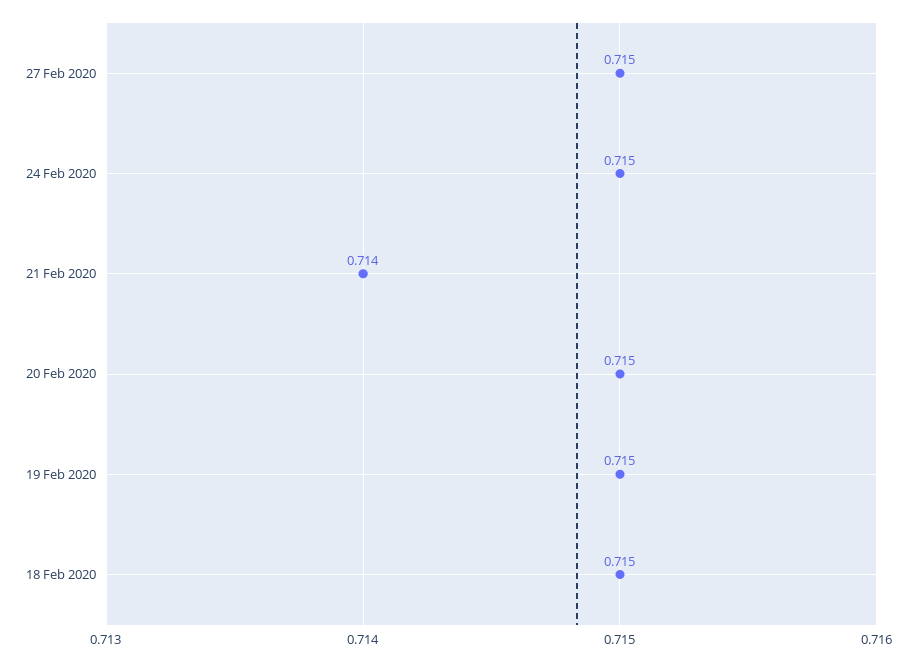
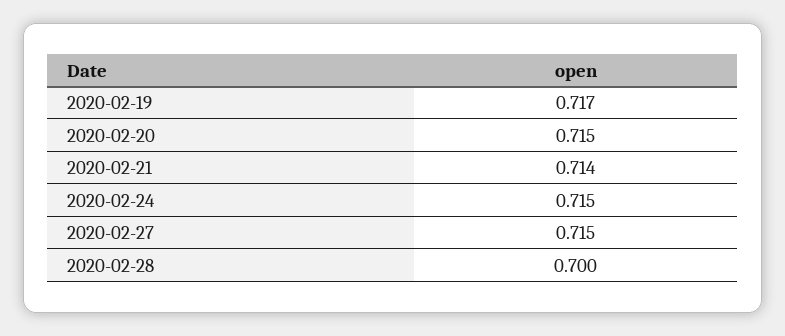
19 Feb 2020: 0.715 -> 0.717
18 Feb 2020: 0.715 -> none
2020-02-28: none -> 0.7

